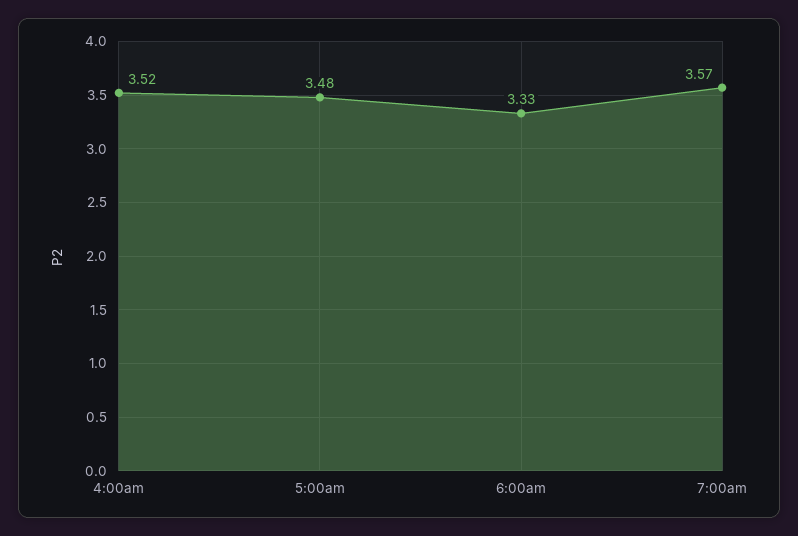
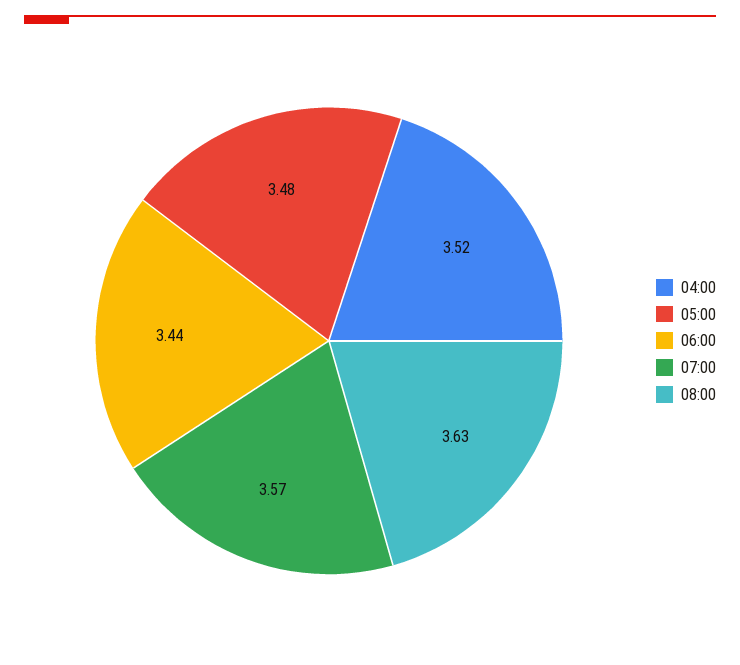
6:00am: 3.33 -> 3.44
08:00: none -> 3.63

